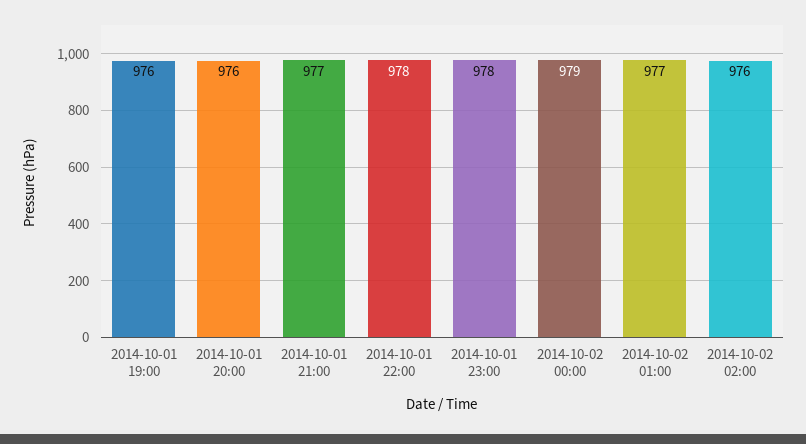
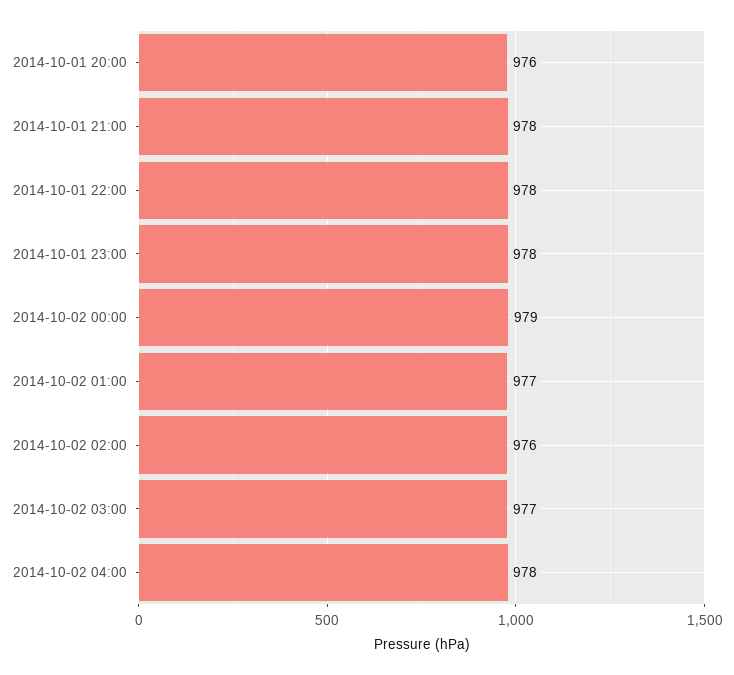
2014-10-01 19:00: 976 -> none
2014-10-01 21:00: 977 -> 978
2014-10-02 03:00: none -> 977
2014-10-02 04:00: none -> 978

